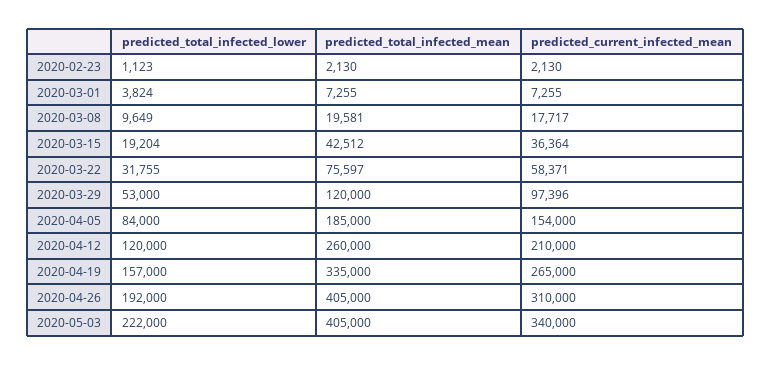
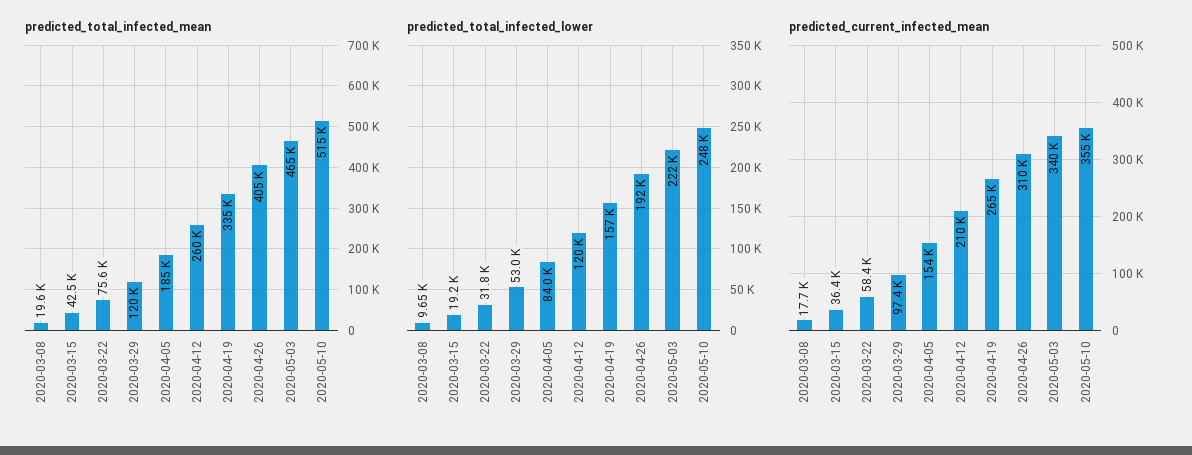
predicted_total_infected_lower, 2020-02-23: 1123 -> none
predicted_total_infected_mean, 2020-02-23: 2130 -> none
predicted_current_infected_mean, 2020-02-23: 2130 -> none
predicted_total_infected_lower, 2020-03-01: 3824 -> none
predicted_total_infected_mean, 2020-03-01: 7255 -> none
predicted_current_infected_mean, 2020-03-01: 7255 -> none
predicted_total_infected_mean, 2020-05-03: 405000 -> 465000
predicted_total_infected_mean, 2020-05-10: none -> 515000
predicted_total_infected_lower, 2020-05-10: none -> 248000
predicted_current_infected_mean, 2020-05-10: none -> 355000

